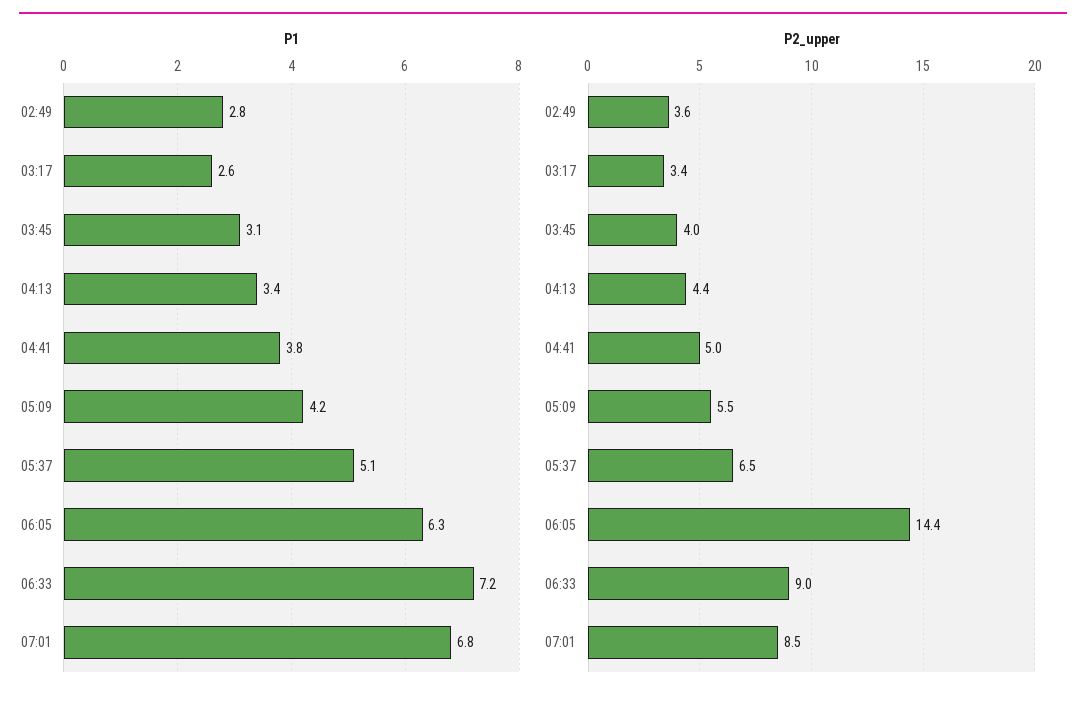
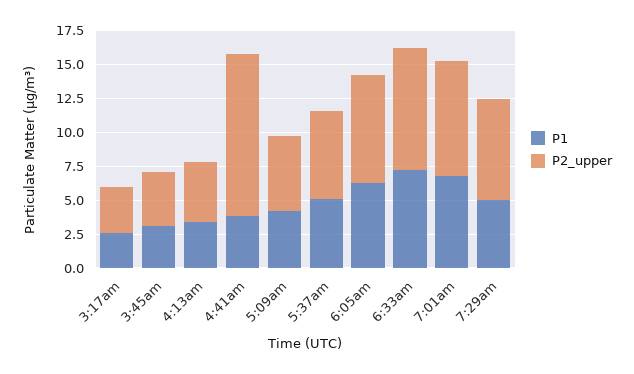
P1, 02:49: 2.8 -> none
P2_upper, 02:49: 3.6 -> none
P2_upper, 04:41: 5 -> 12.5
P2_upper, 06:05: 14.4 -> 7.5
P1, 7:29am: none -> 5
P2_upper, 7:29am: none -> 7.5

